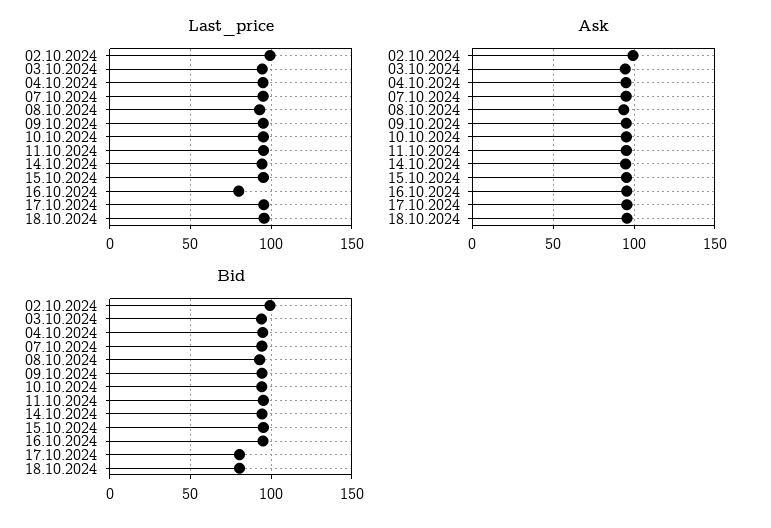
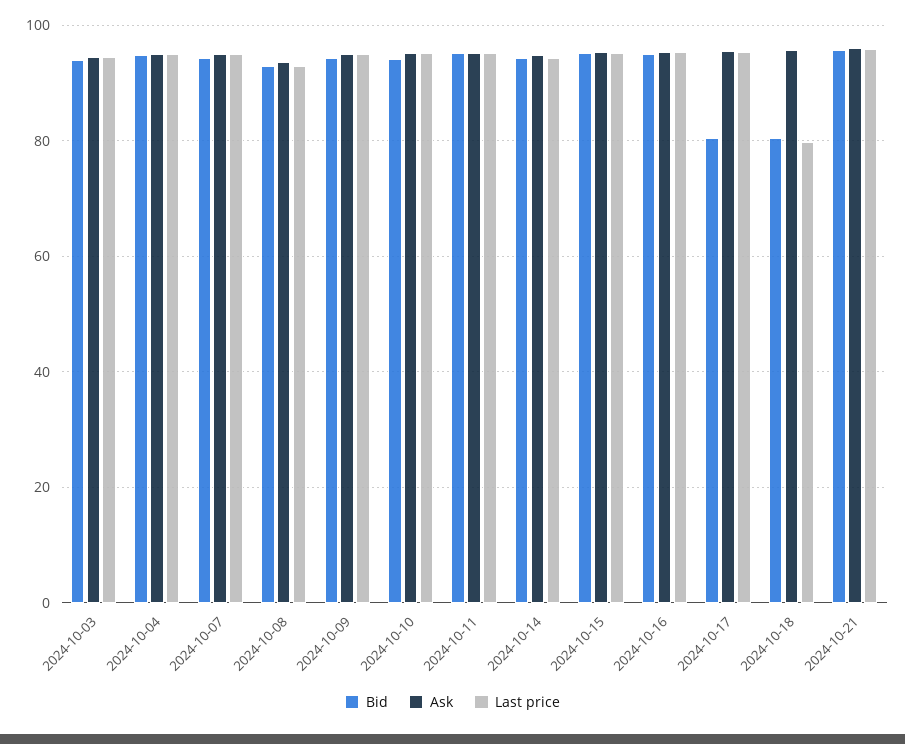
Last_price, 02.10.2024: 100 -> none
Last_price, 16.10.2024: 80 -> 96
Last_price, 18.10.2024: 95 -> 80
Ask, 02.10.2024: 100 -> none
Bid, 02.10.2024: 100 -> none
Bid, 2024-10-21: none -> 96
Ask, 2024-10-21: none -> 96
Last_price, 2024-10-21: none -> 96

